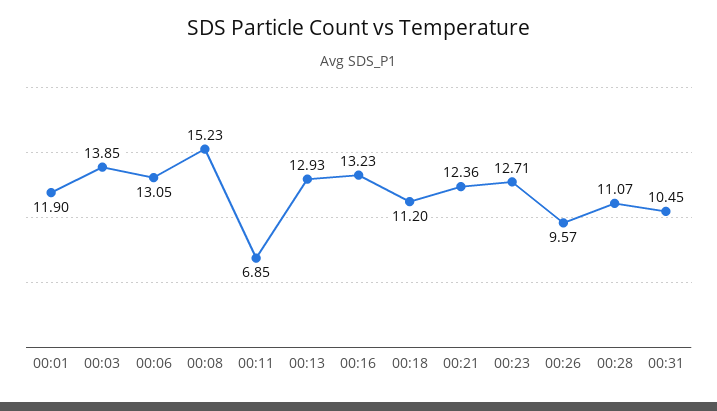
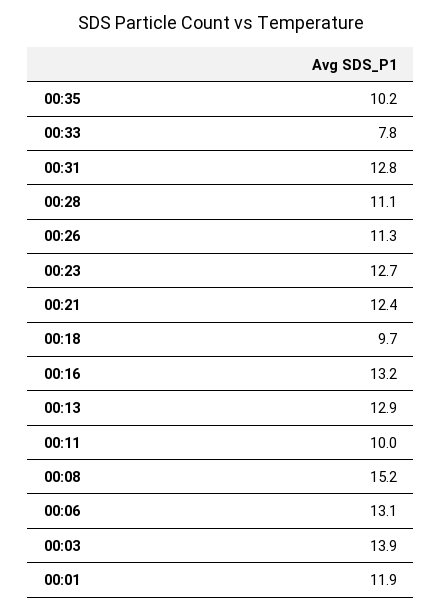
00:11: 6.85 -> 10
00:18: 11.2 -> 9.7
00:26: 9.57 -> 11.3
00:31: 10.45 -> 12.8
00:35: none -> 10.2
00:33: none -> 7.8

